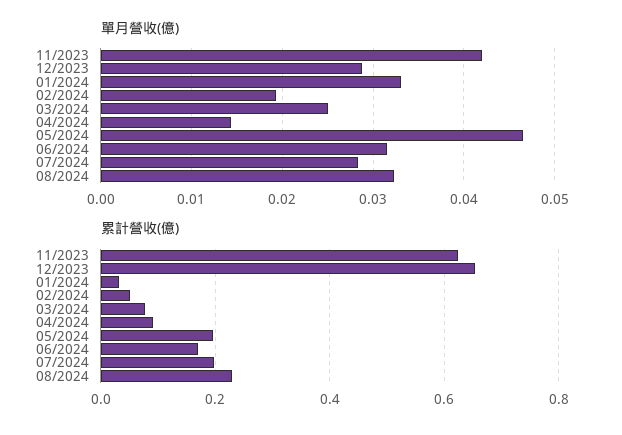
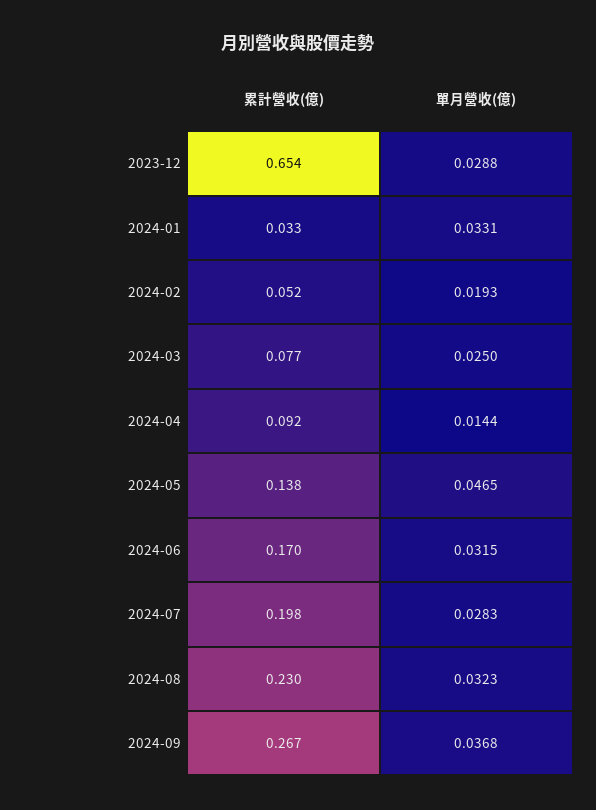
單月營收(億), 11/2023: 0.042 -> none
累計營收(億), 11/2023: 0.62 -> none
累計營收(億), 05/2024: 0.2 -> 0.138
累計營收(億), 2024-09: none -> 0.267
單月營收(億), 2024-09: none -> 0.0368

